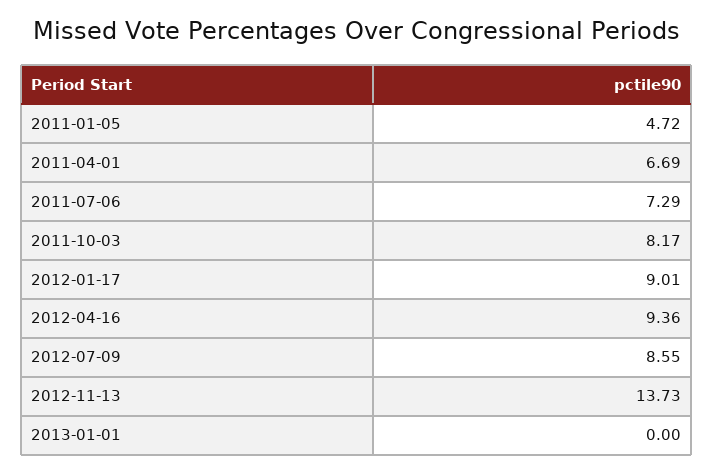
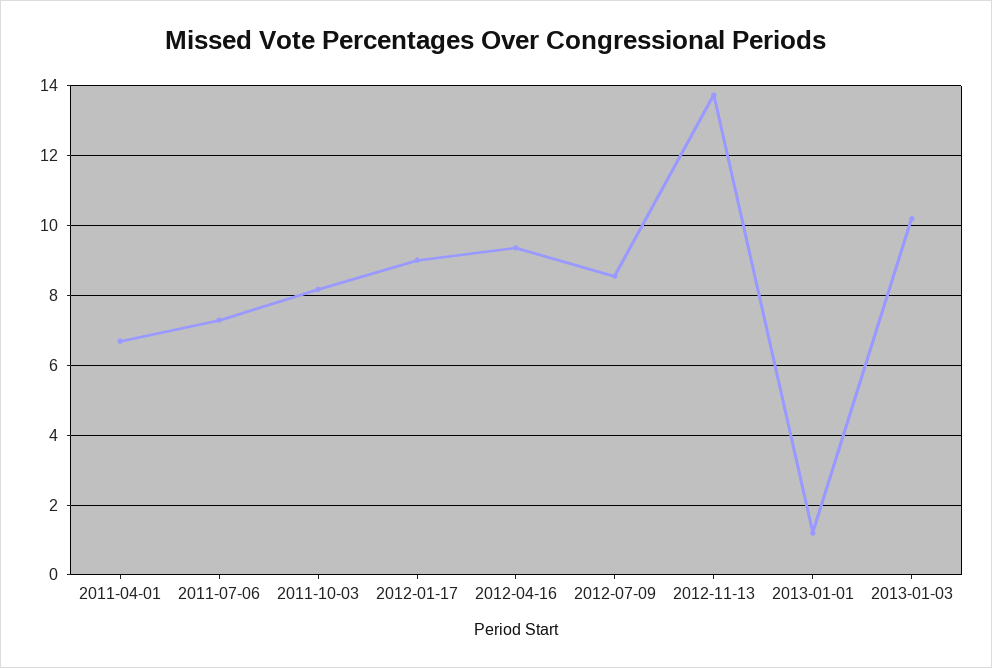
2011-01-05: 4.72 -> none
2013-01-01: 0 -> 1.2
2013-01-03: none -> 10.2

